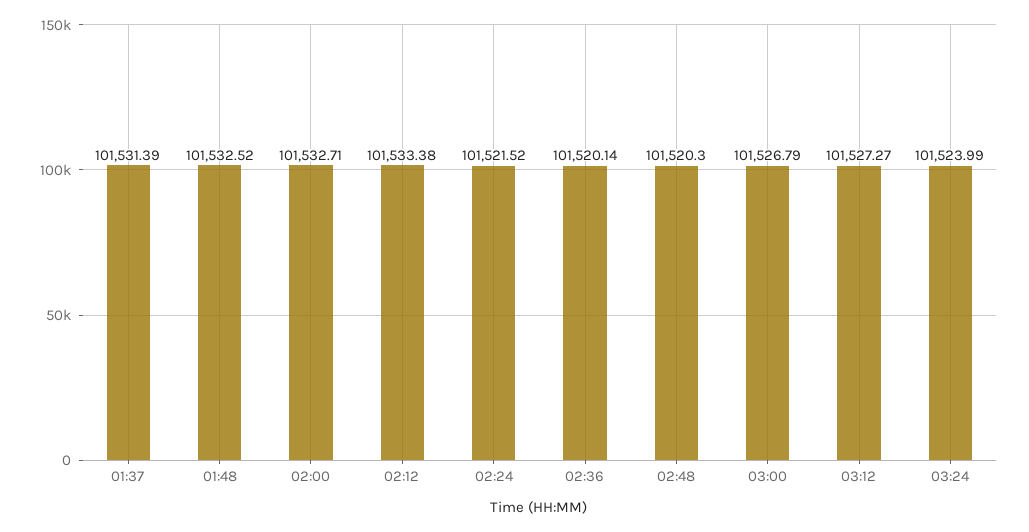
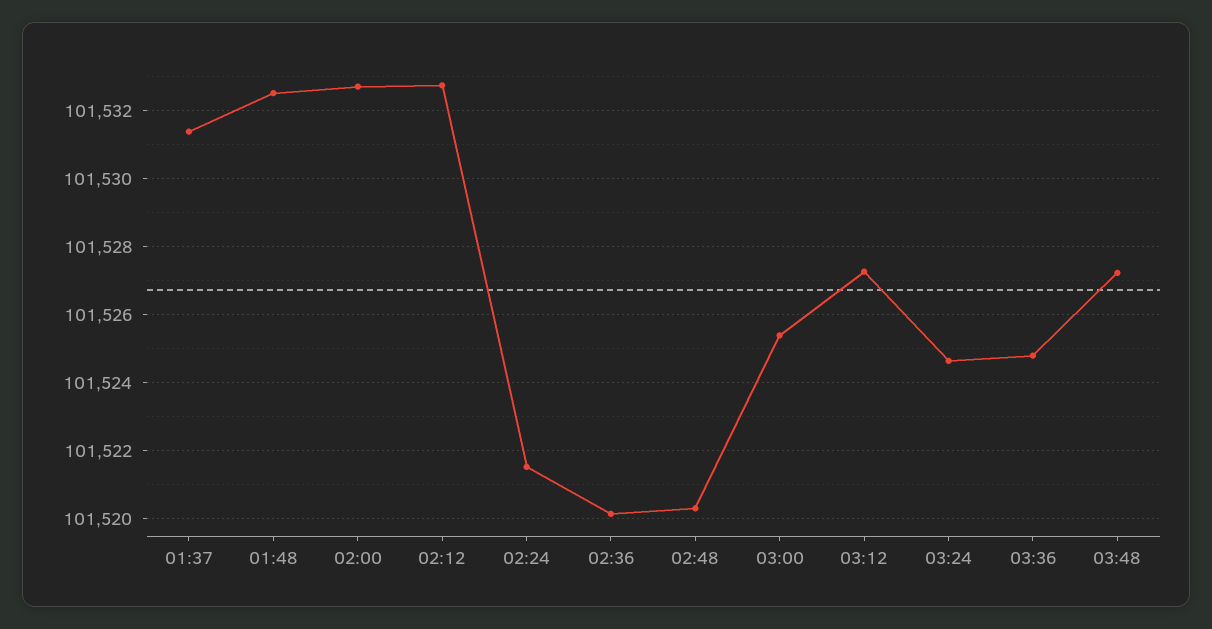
02:12: 101533.38 -> 101532.8
03:00: 101526.79 -> 101525.4
03:24: 101523.99 -> 101524.6
03:36: none -> 101524.8
03:48: none -> 101527.2

